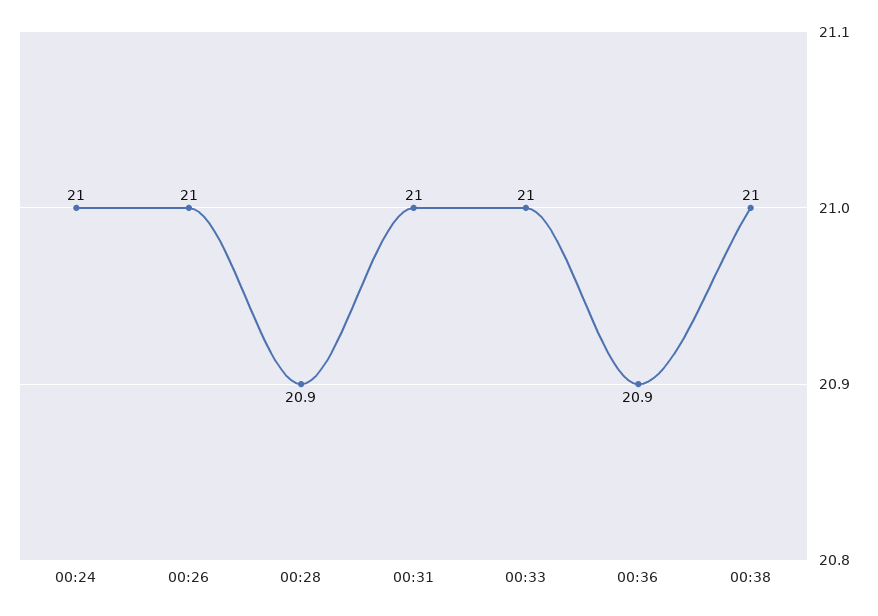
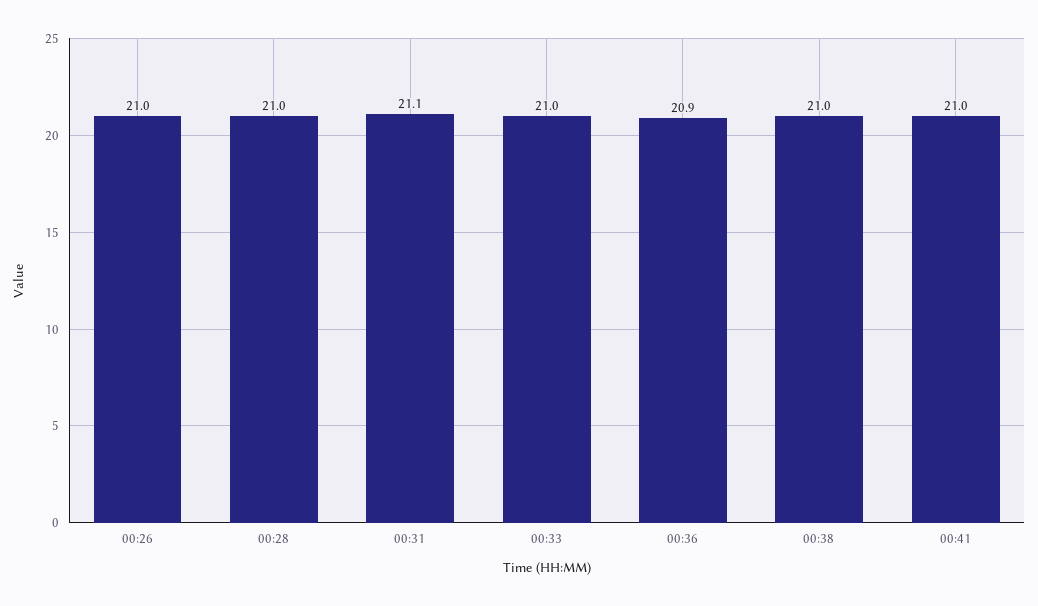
00:24: 21 -> none
00:28: 20.9 -> 21
00:31: 21 -> 21.1
00:41: none -> 21

